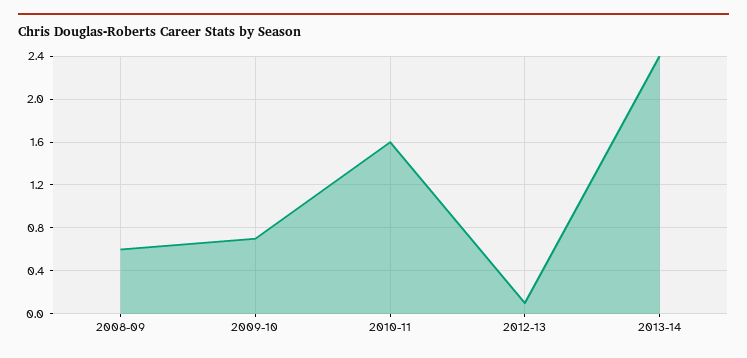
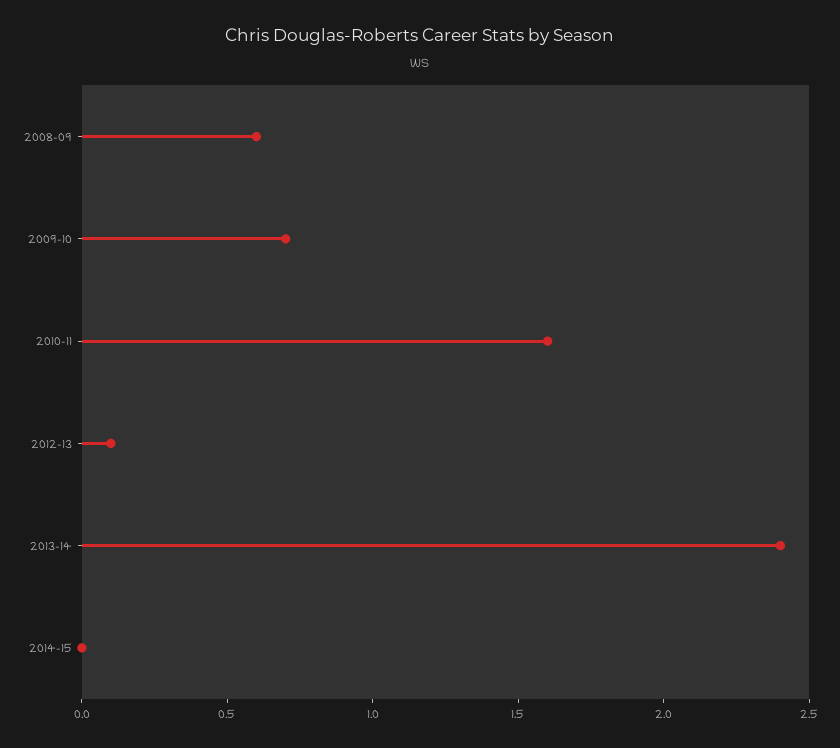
2014-15: none -> 0

